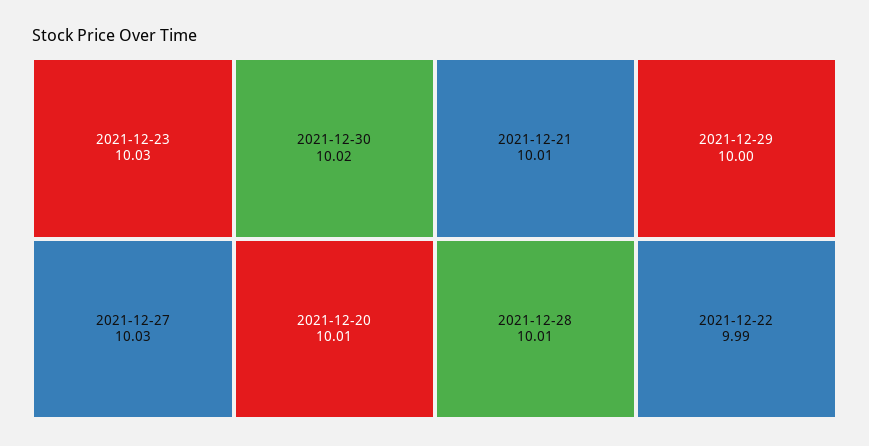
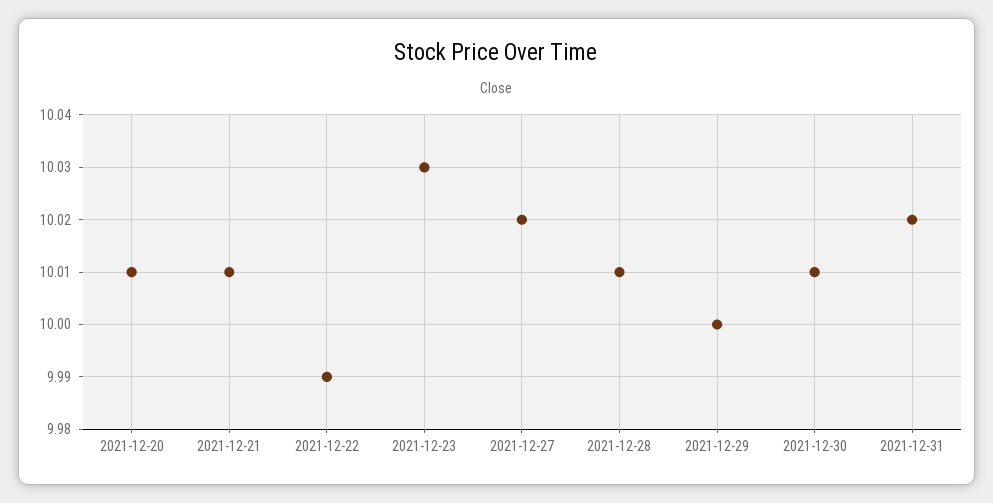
2021-12-27: 10.03 -> 10.02
2021-12-30: 10.02 -> 10.01
2021-12-31: none -> 10.02

